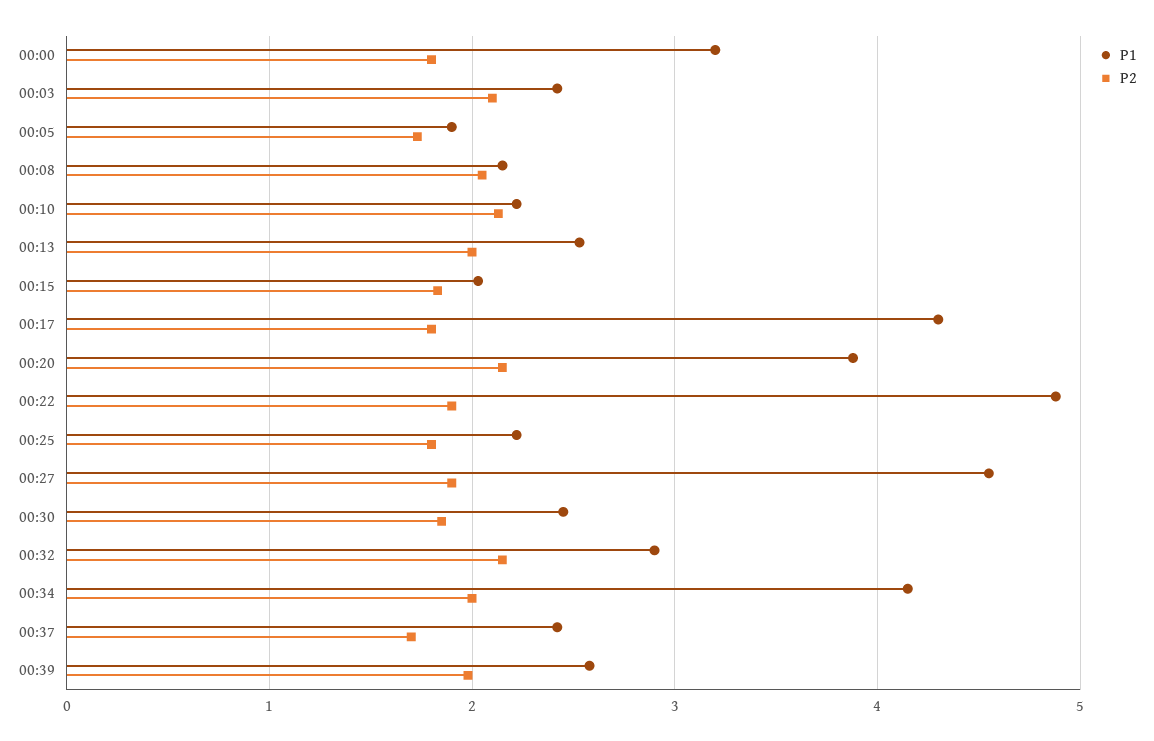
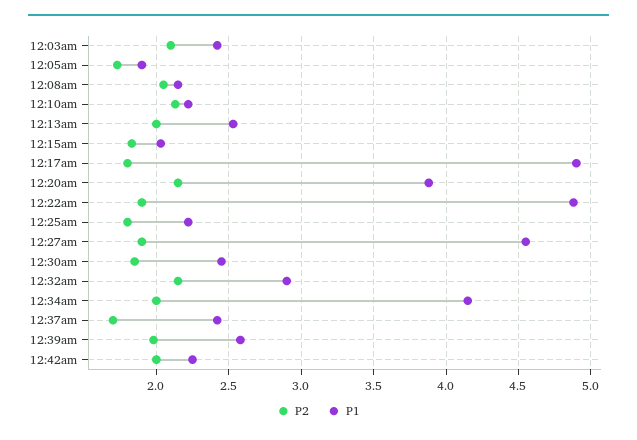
P1, 00:00: 3.2 -> none
P2, 00:00: 1.8 -> none
P1, 00:17: 4.3 -> 4.9
P2, 12:42am: none -> 2
P1, 12:42am: none -> 2.25

